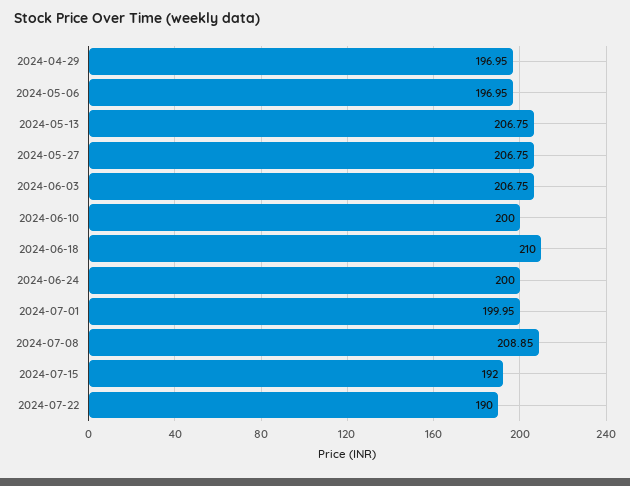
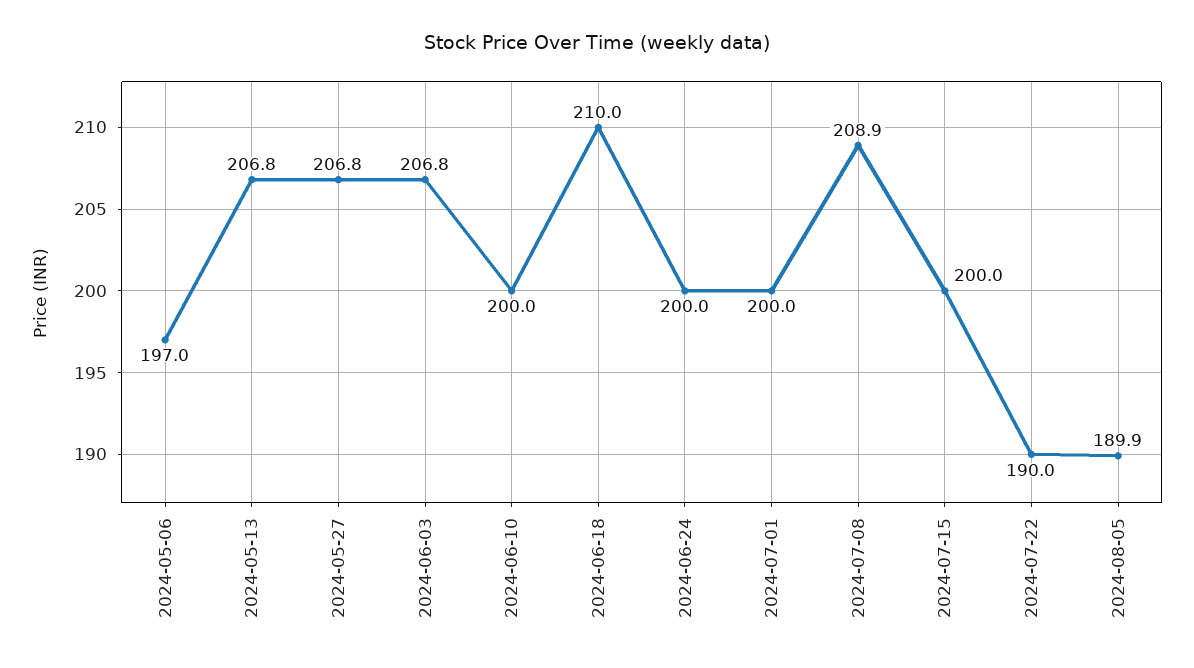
2024-04-29: 196.95 -> none
2024-07-15: 192 -> 200
2024-08-05: none -> 189.9

